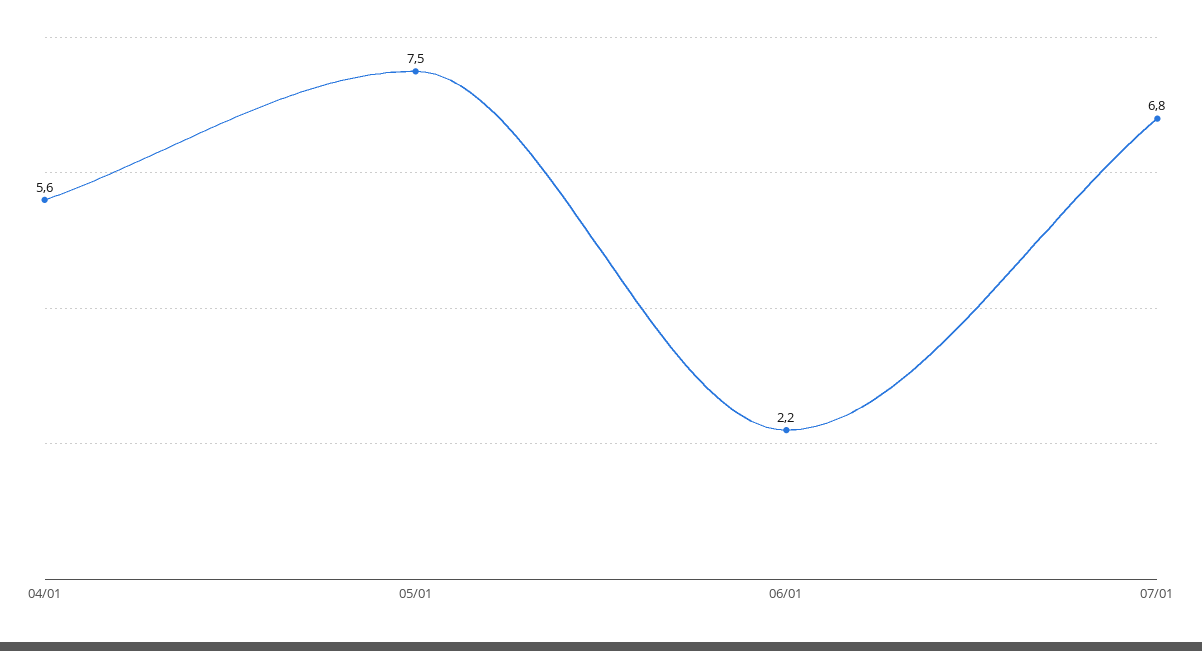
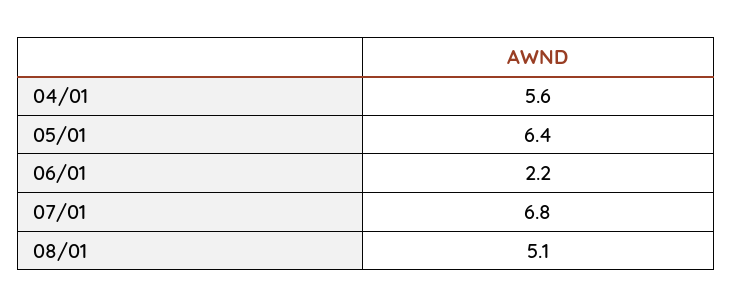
05/01: 7.5 -> 6.4
08/01: none -> 5.1

